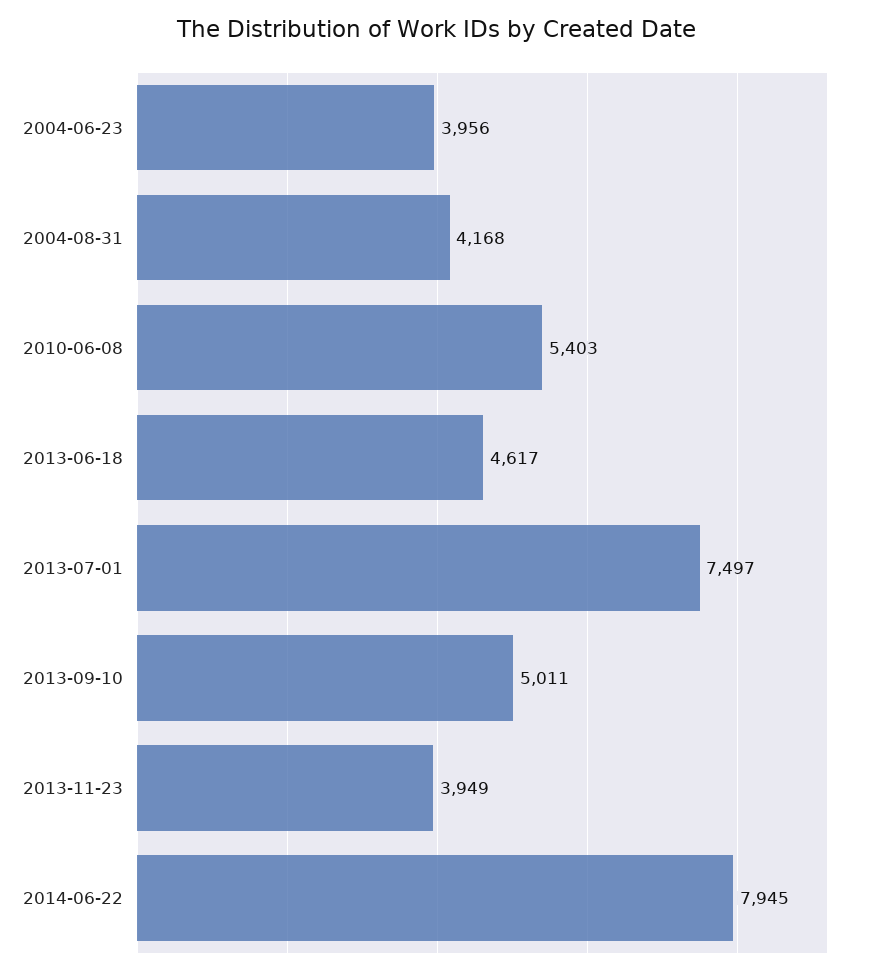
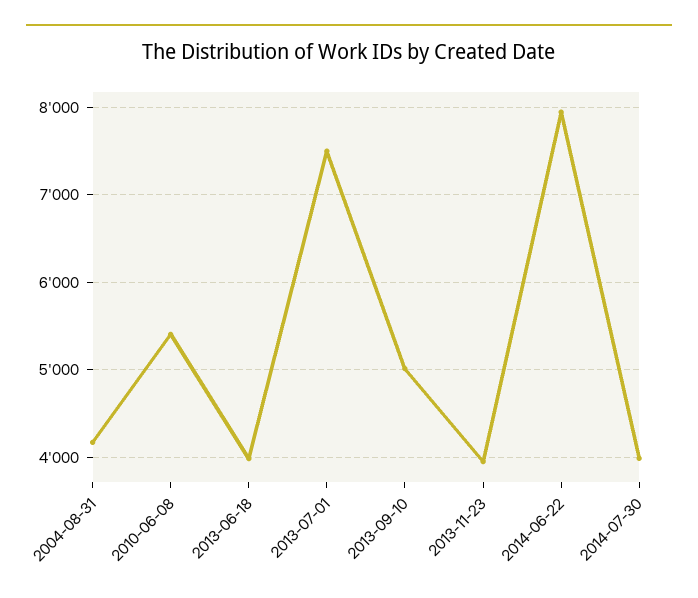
2004-06-23: 3956 -> none
2013-06-18: 4617 -> 4000
2014-07-30: none -> 4000

